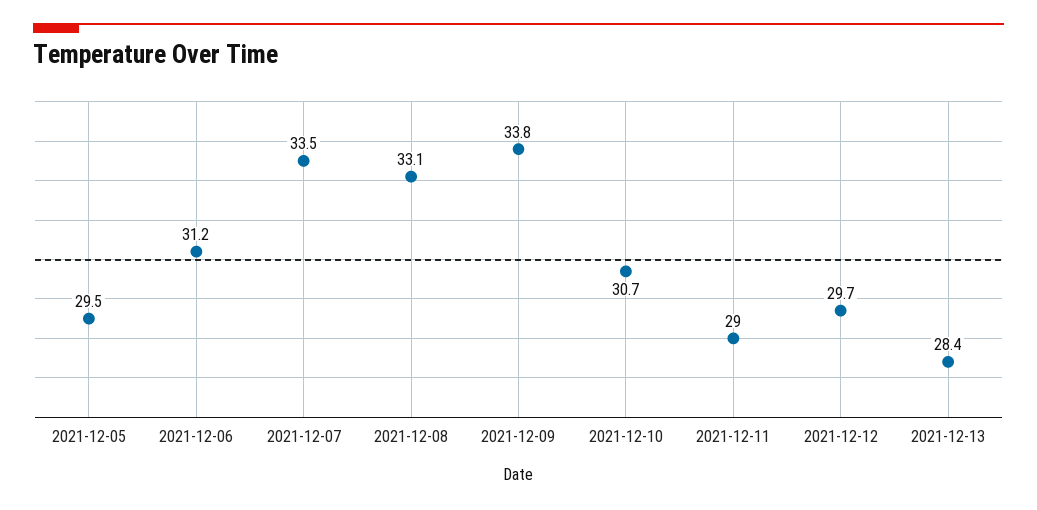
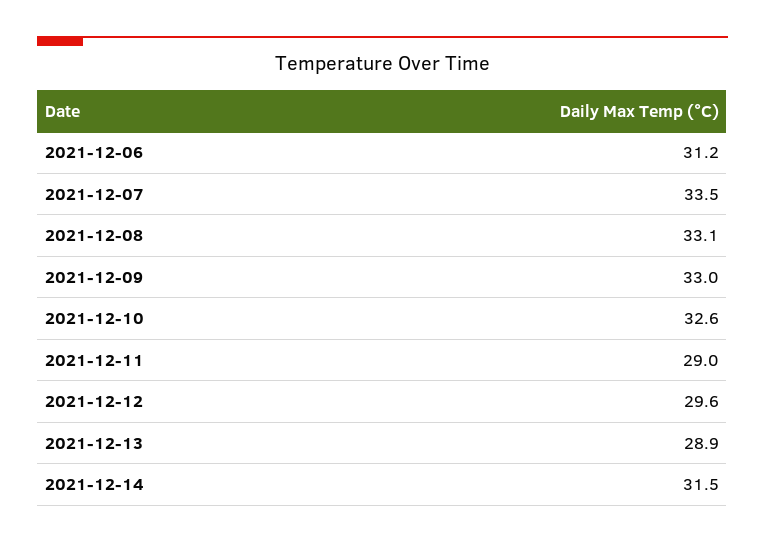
2021-12-05: 29.5 -> none
2021-12-09: 33.8 -> 33
2021-12-10: 30.7 -> 32.6
2021-12-12: 29.7 -> 29.6
2021-12-13: 28.4 -> 28.9
2021-12-14: none -> 31.5

